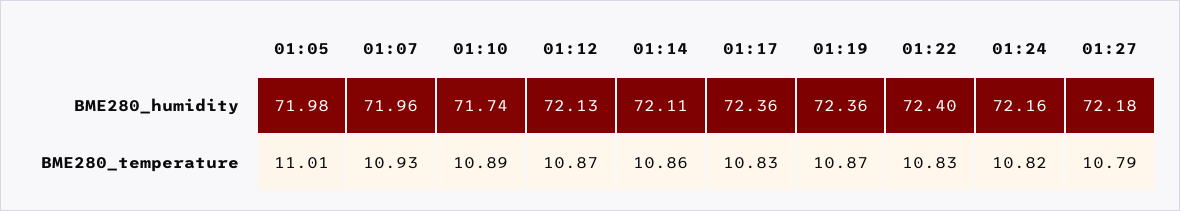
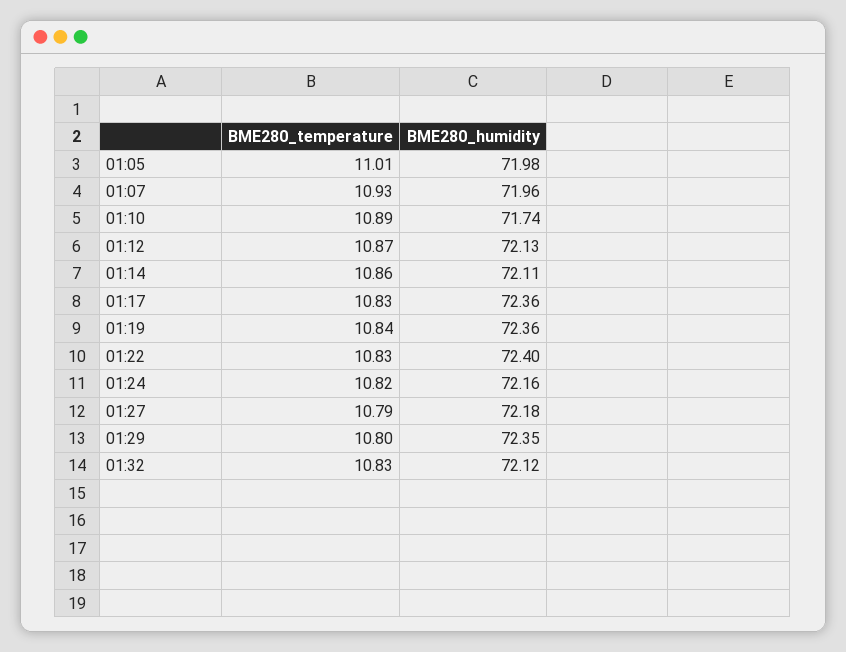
01:19, BME280_temperature: 10.87 -> 10.84
01:29, BME280_temperature: none -> 10.8
01:29, BME280_humidity: none -> 72.35
01:32, BME280_temperature: none -> 10.83
01:32, BME280_humidity: none -> 72.12

